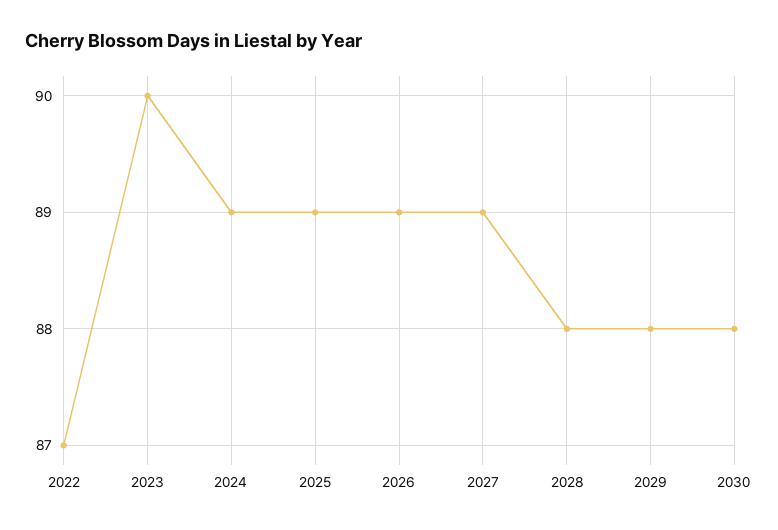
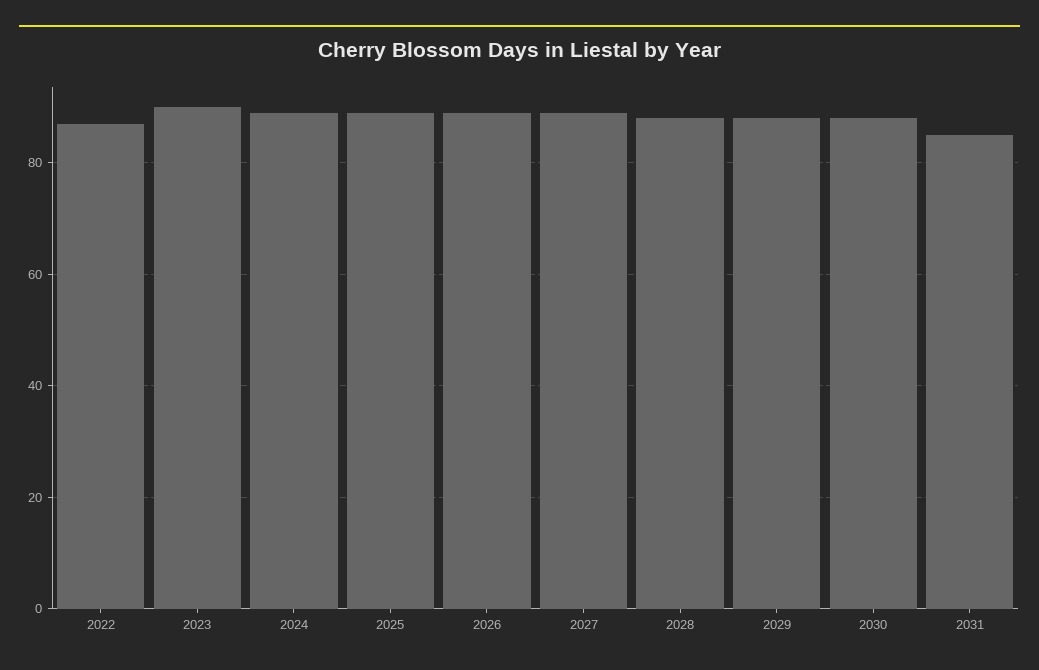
2031: none -> 85

